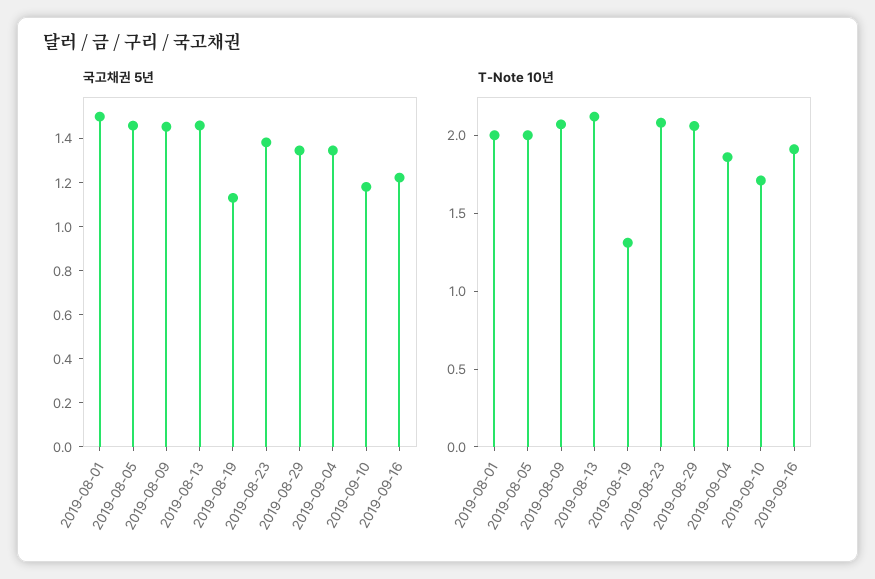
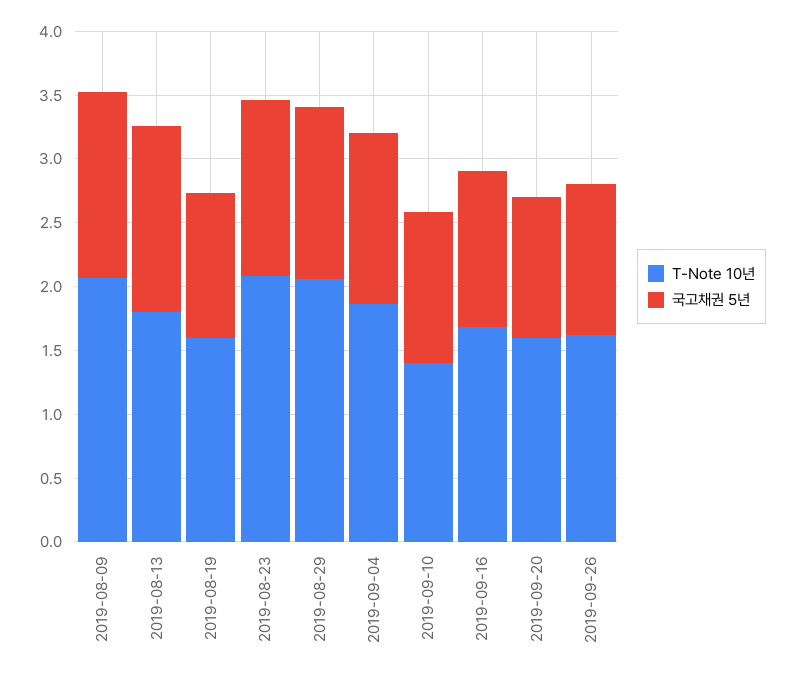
국고채권 5년, 2019-08-01: 1.5 -> none
국고채권 5년, 2019-08-05: 1.45 -> none
T-Note 10년, 2019-08-01: 2 -> none
T-Note 10년, 2019-08-05: 2 -> none
T-Note 10년, 2019-08-13: 2.1 -> 1.8
T-Note 10년, 2019-08-19: 1.3 -> 1.6
T-Note 10년, 2019-09-10: 1.7 -> 1.4
T-Note 10년, 2019-09-16: 1.9 -> 1.7
T-Note 10년, 2019-09-20: none -> 1.6
국고채권 5년, 2019-09-20: none -> 1.1
T-Note 10년, 2019-09-26: none -> 1.6
국고채권 5년, 2019-09-26: none -> 1.2

